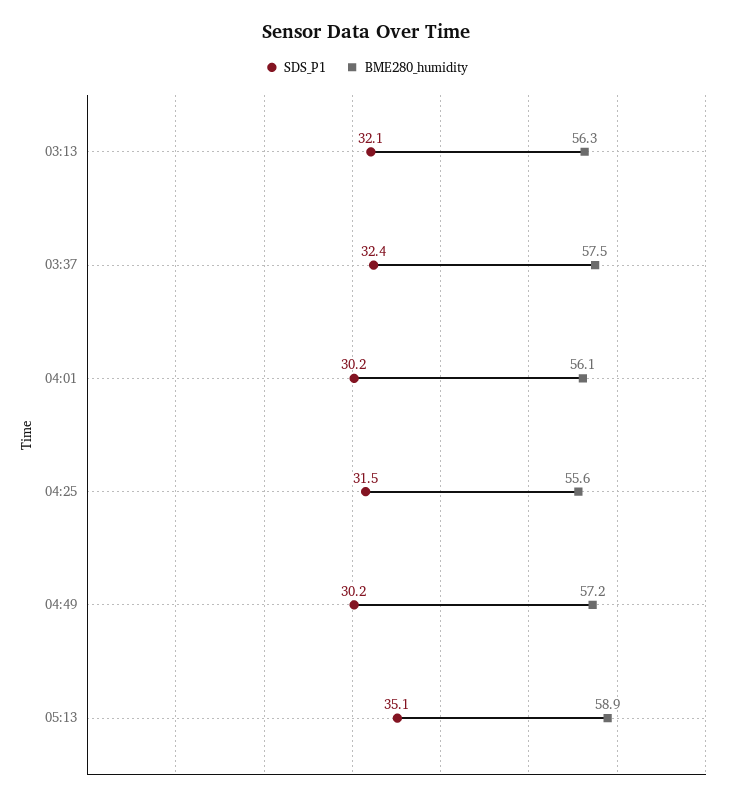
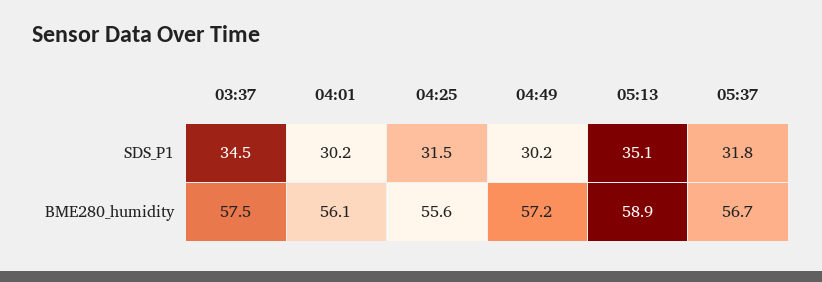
SDS_P1, 03:13: 32.1 -> none
BME280_humidity, 03:13: 56.3 -> none
SDS_P1, 03:37: 32.4 -> 34.5
SDS_P1, 05:37: none -> 31.8
BME280_humidity, 05:37: none -> 56.7

